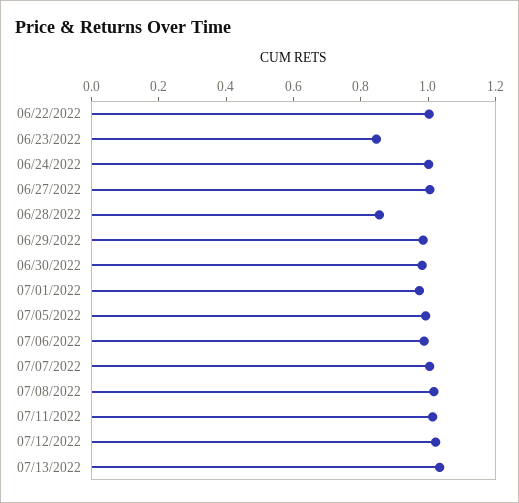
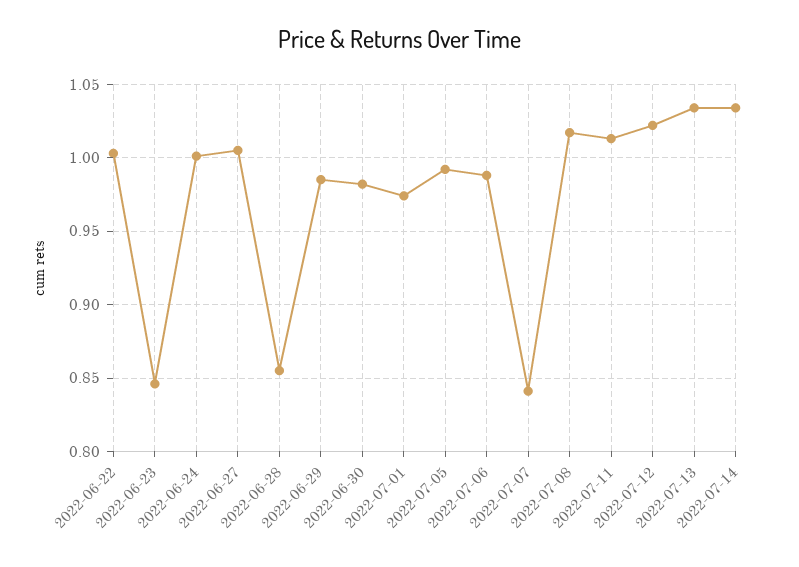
07/07/2022: 1 -> 0.84
2022-07-14: none -> 1.035

